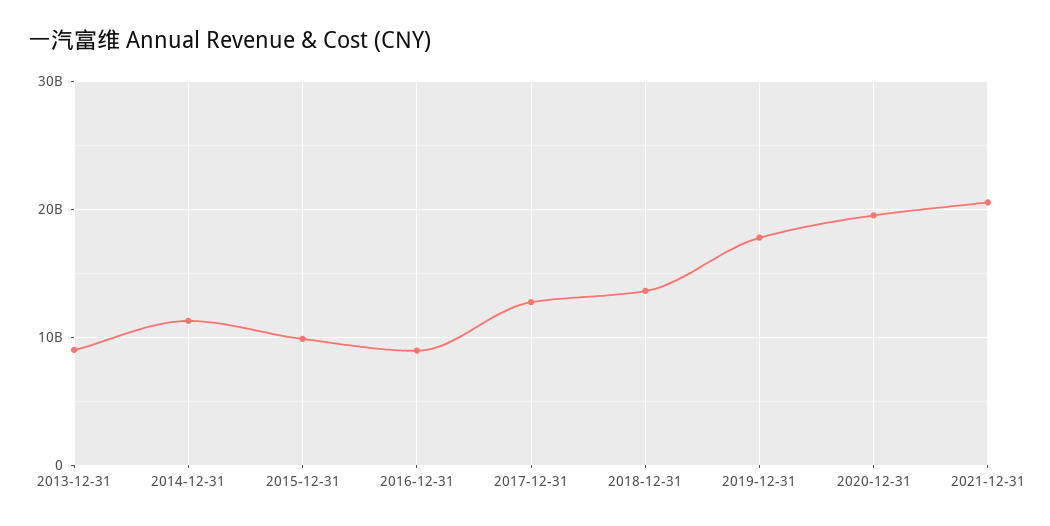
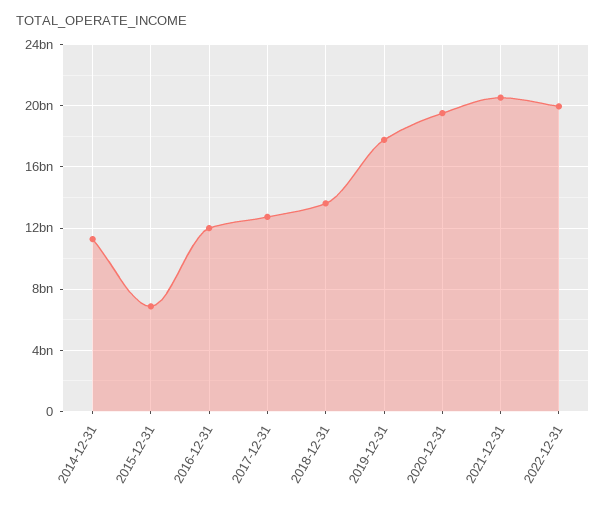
2013-12-31: 9000000000 -> none
2015-12-31: 10000000000 -> 7000000000
2016-12-31: 9000000000 -> 12000000000
2022-12-31: none -> 20000000000

